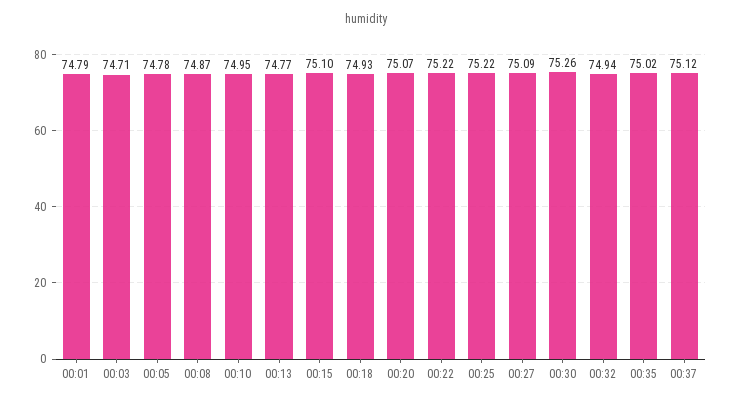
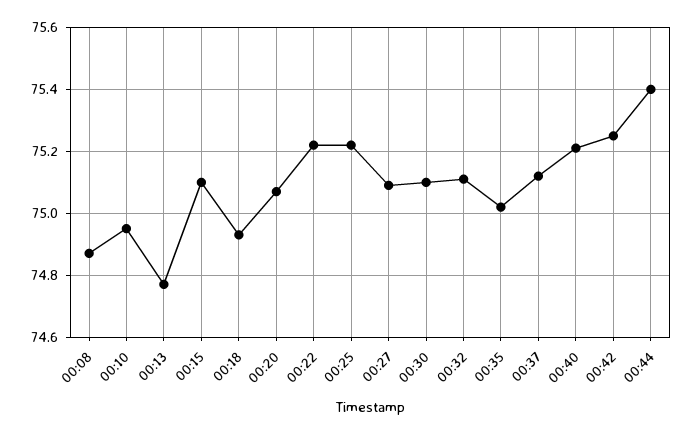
00:01: 74.79 -> none
00:03: 74.71 -> none
00:05: 74.78 -> none
00:30: 75.26 -> 75.1
00:32: 74.94 -> 75.1
00:40: none -> 75.2
00:42: none -> 75.25
00:44: none -> 75.4

